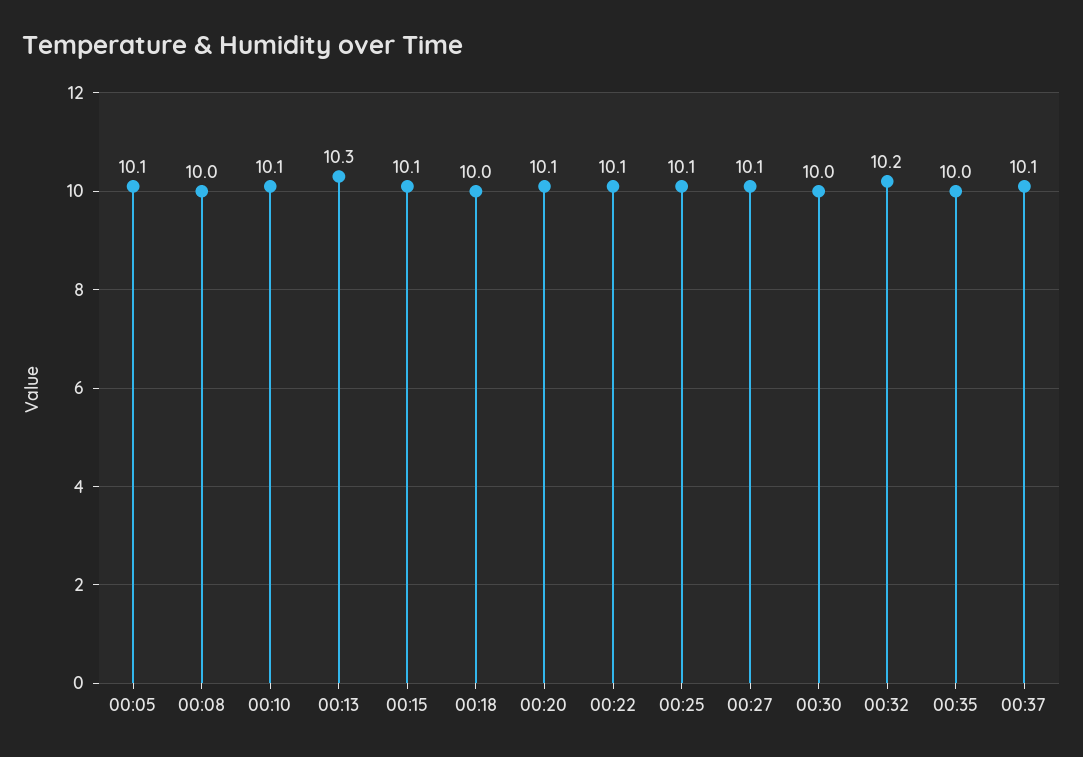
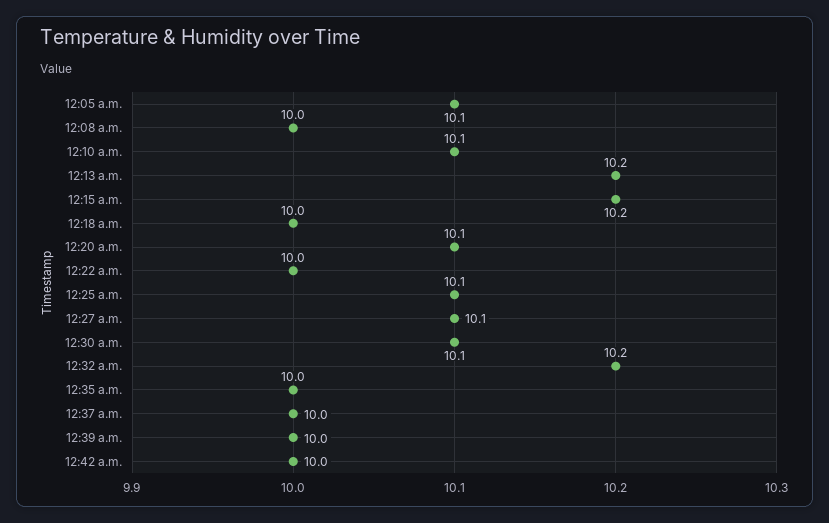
00:13: 10.3 -> 10.2
00:15: 10.1 -> 10.2
00:22: 10.1 -> 10
00:30: 10 -> 10.1
00:37: 10.1 -> 10
12:39 a.m.: none -> 10
12:42 a.m.: none -> 10

